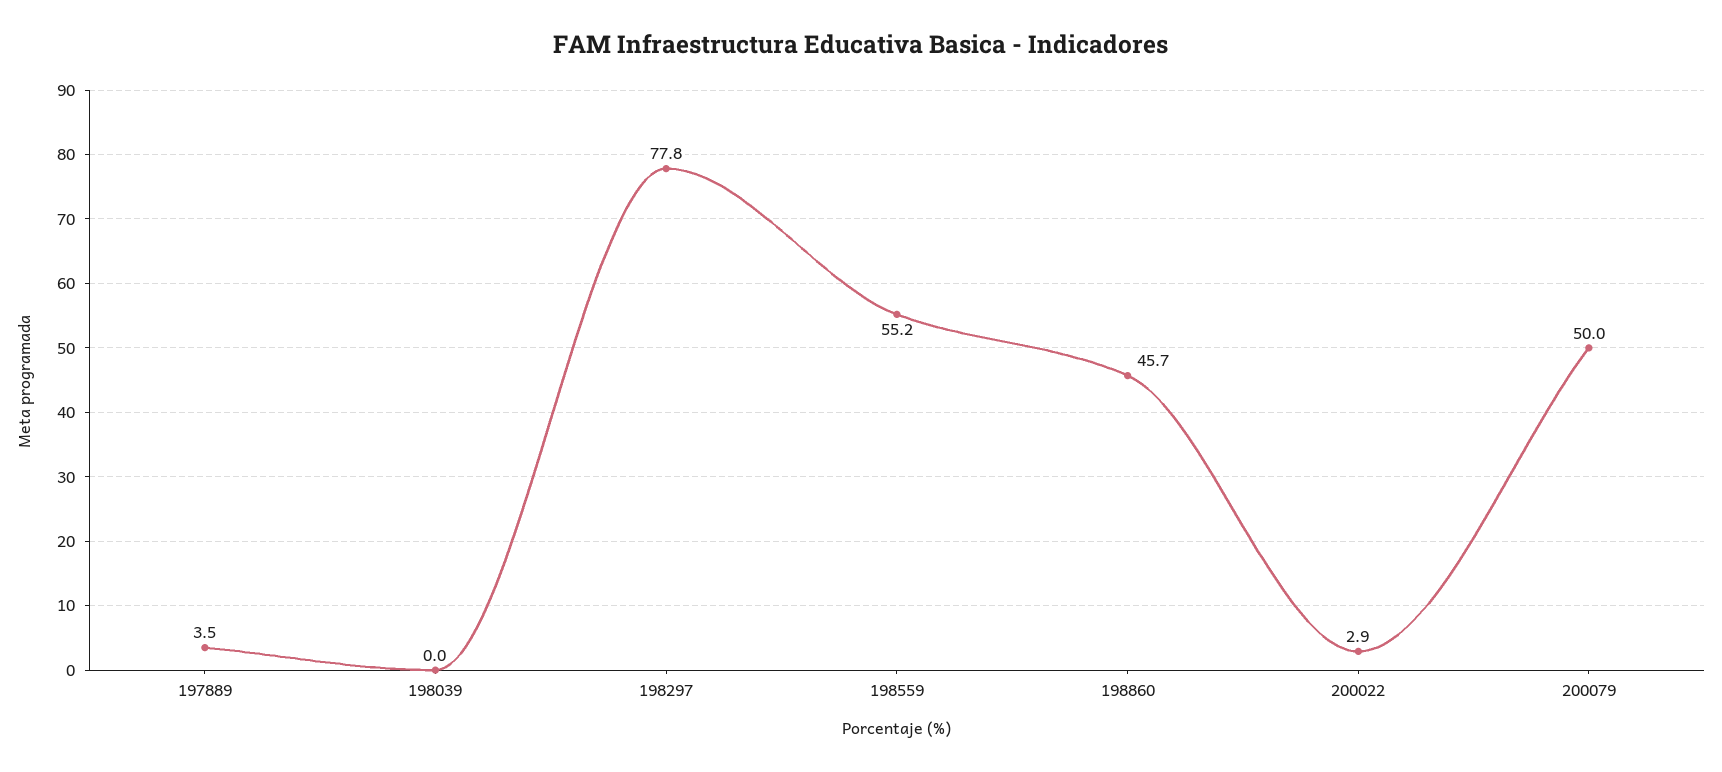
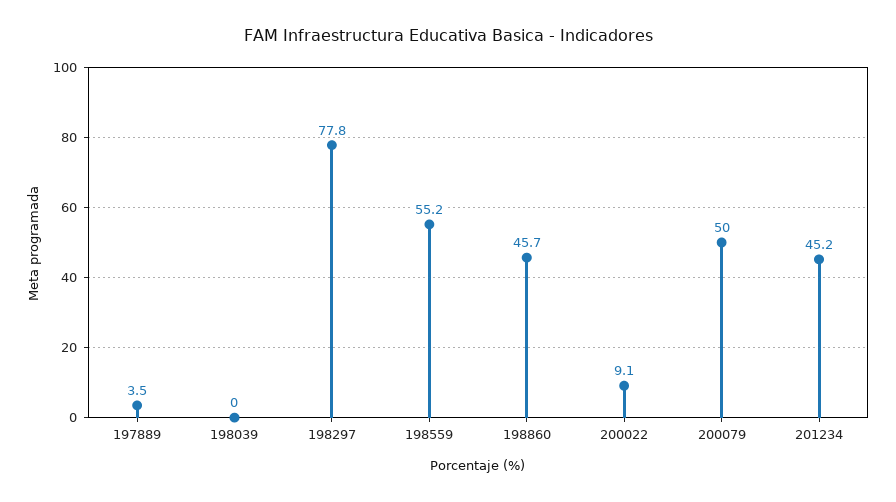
200022: 2.9 -> 9.1
201234: none -> 45.2

